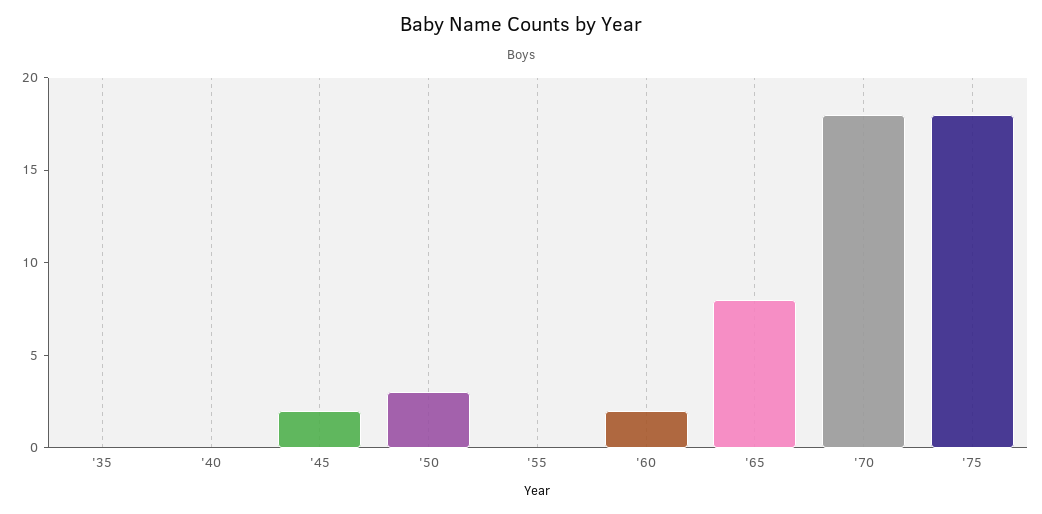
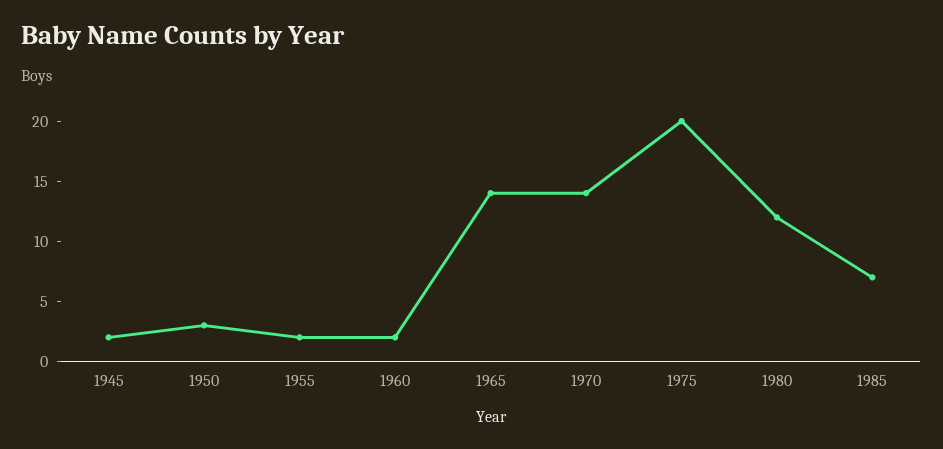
'35: 0 -> none
'40: 0 -> none
'55: 0 -> 2
'65: 8 -> 14
'70: 18 -> 14
'75: 18 -> 20
1980: none -> 12
1985: none -> 7

